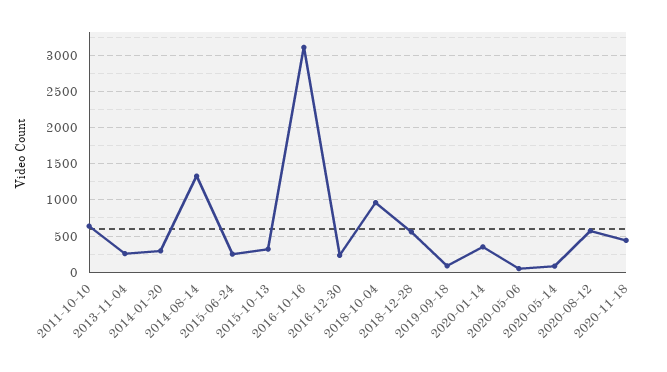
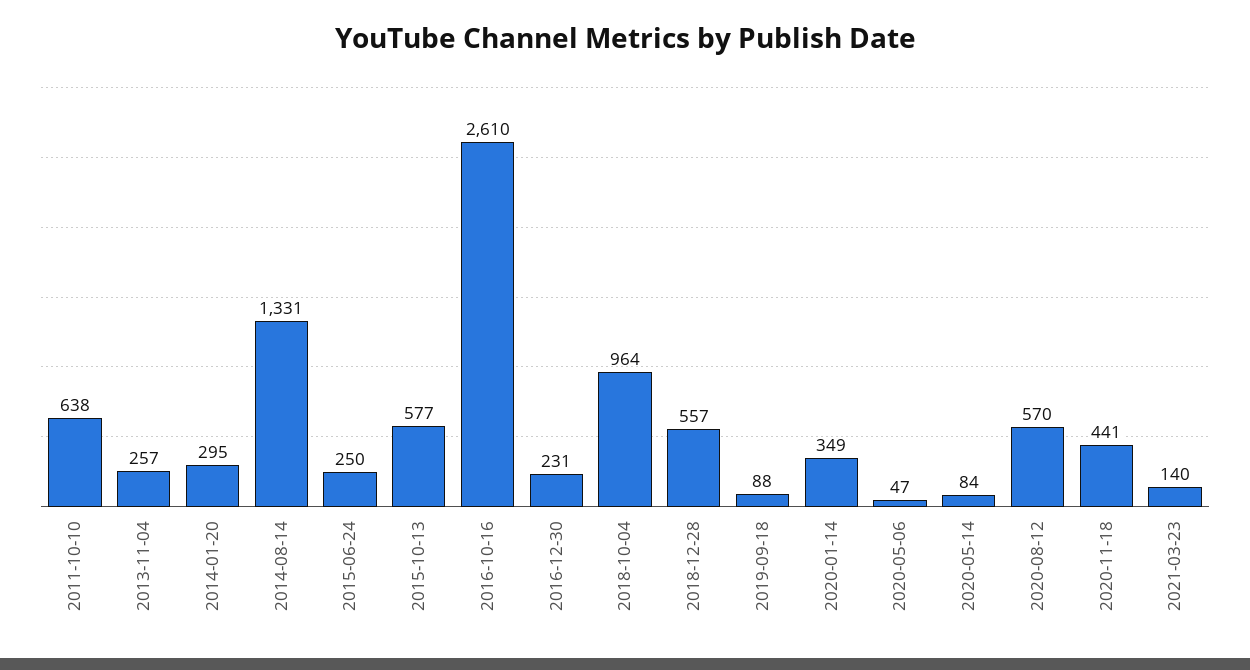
2015-10-13: 300 -> 577
2016-10-16: 3100 -> 2610
2021-03-23: none -> 140

